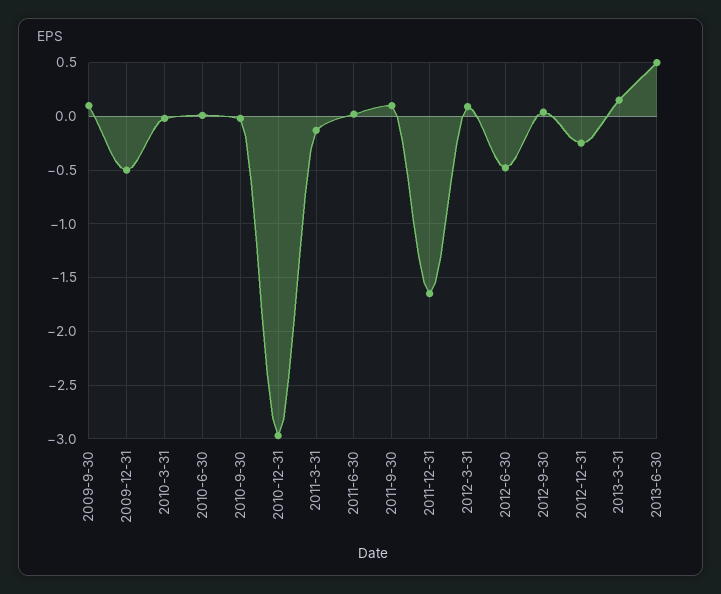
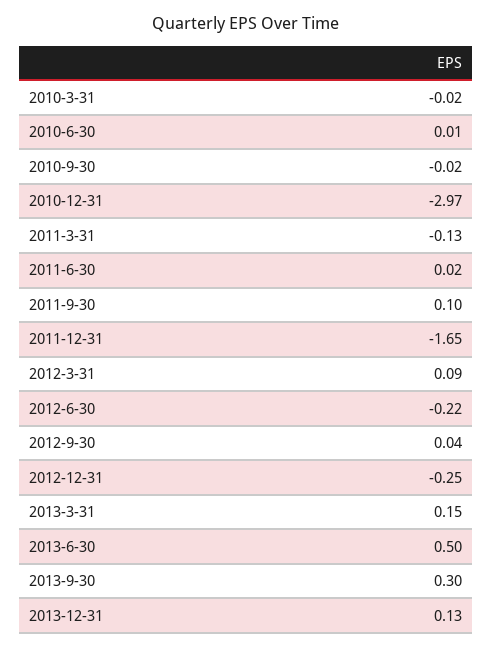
2009-9-30: 0.1 -> none
2009-12-31: -0.5 -> none
2012-6-30: -0.5 -> -0.22
2013-9-30: none -> 0.3
2013-12-31: none -> 0.13

